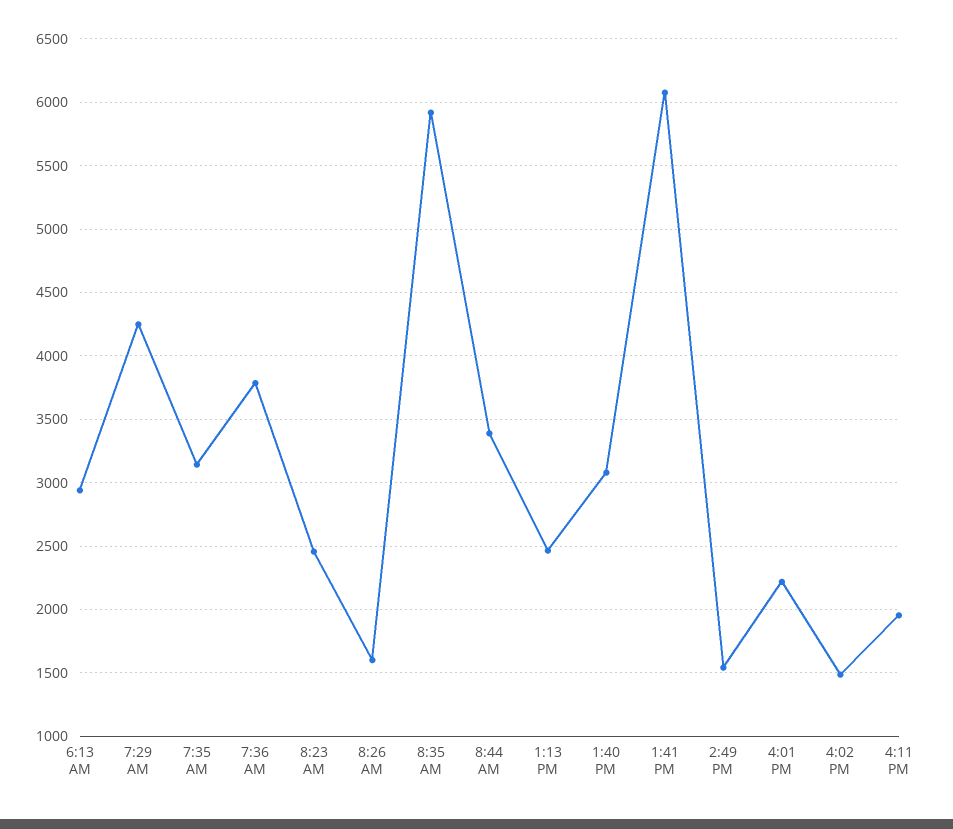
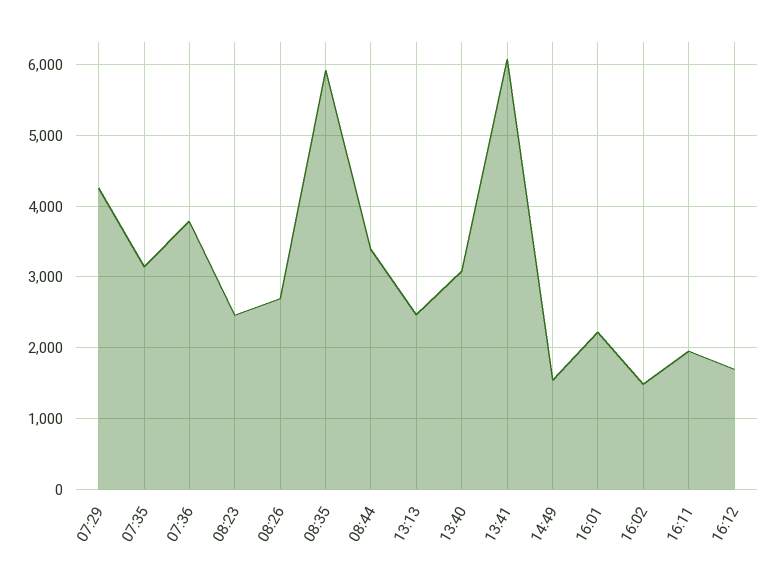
6:13 AM: 2950 -> none
8:26 AM: 1600 -> 2700
16:12: none -> 1700

